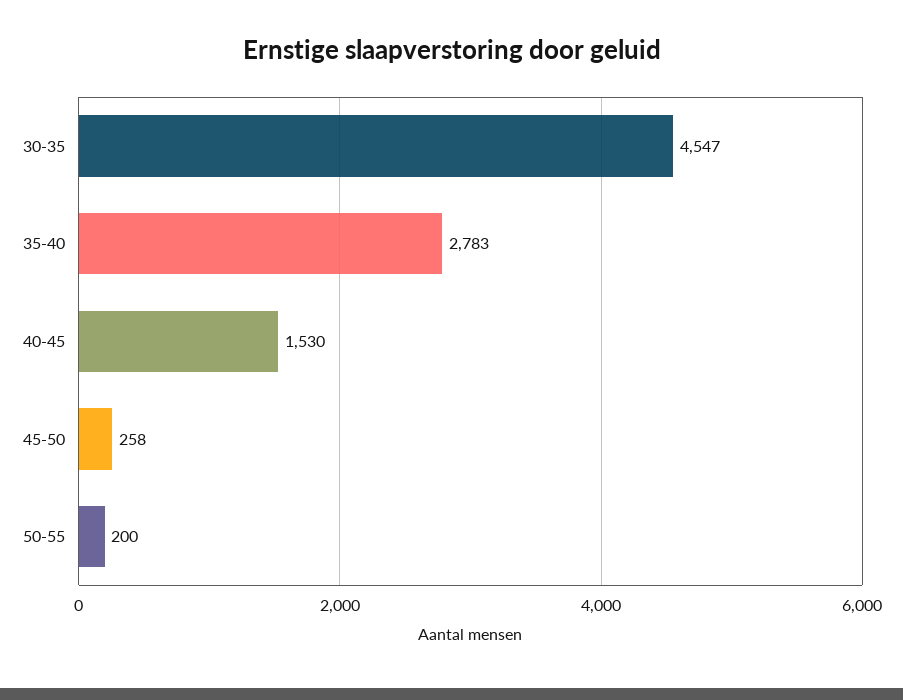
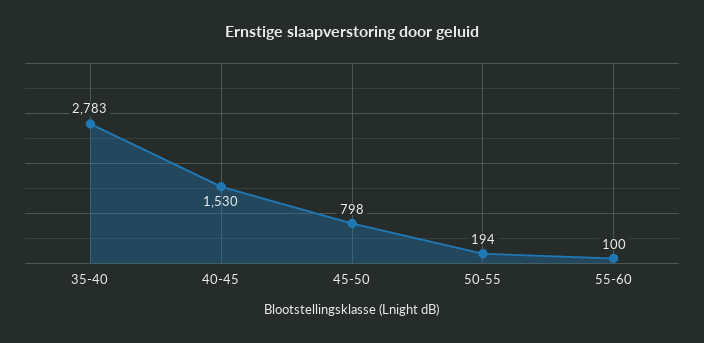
30-35: 4547 -> none
45-50: 258 -> 798
50-55: 200 -> 194
55-60: none -> 100

